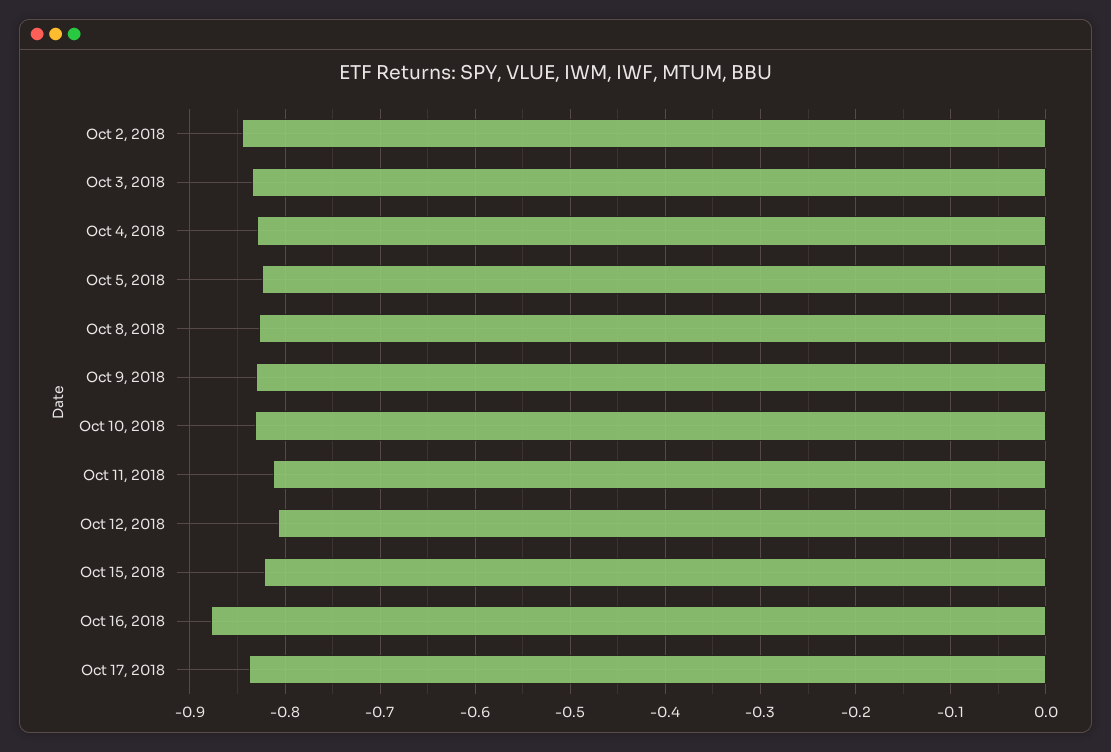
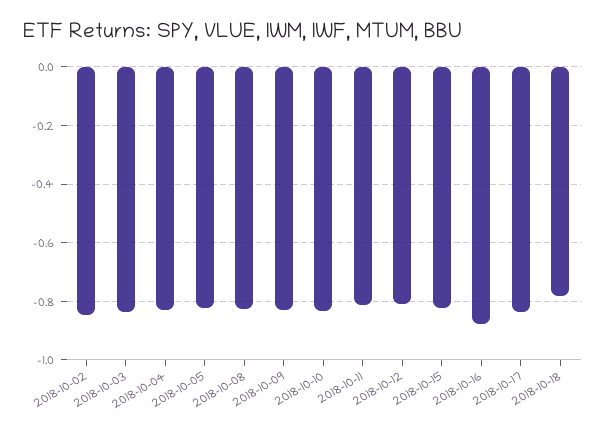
2018-10-18: none -> -0.775

